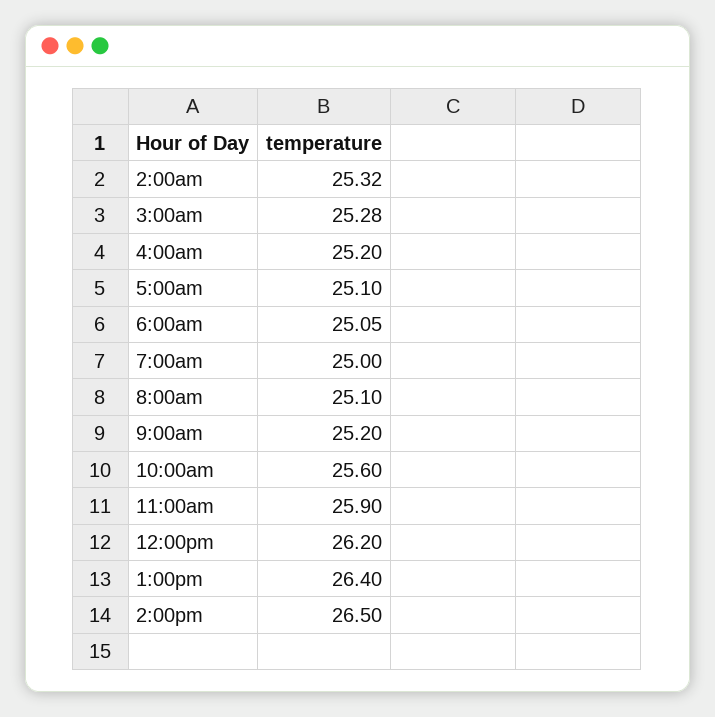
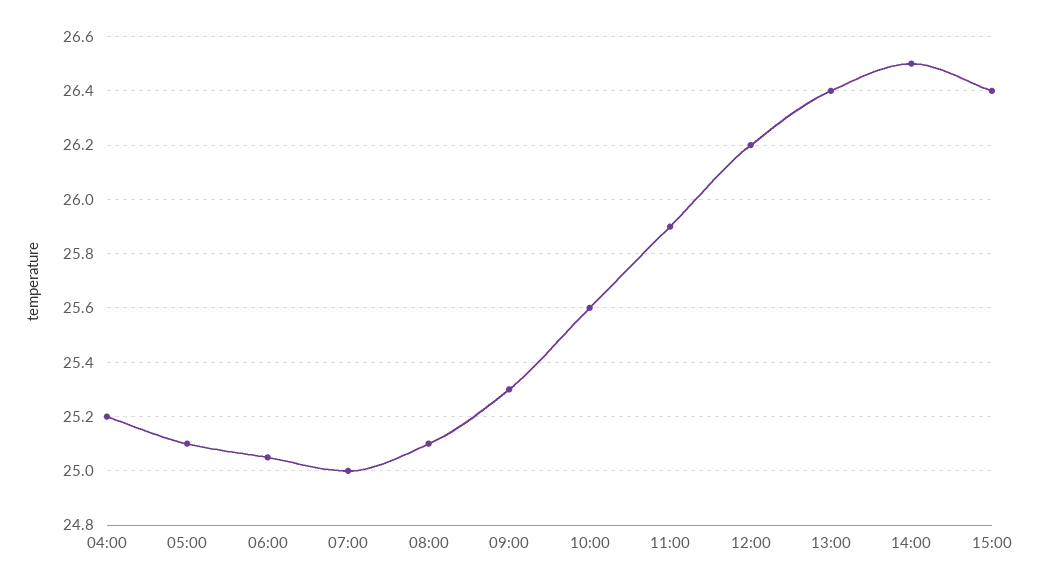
2:00am: 25.32 -> none
3:00am: 25.28 -> none
9:00am: 25.2 -> 25.3
15:00: none -> 26.4

